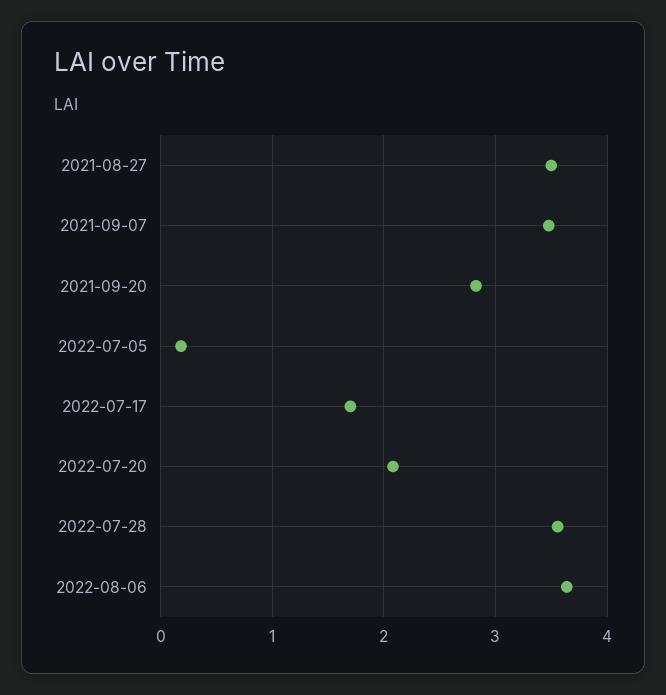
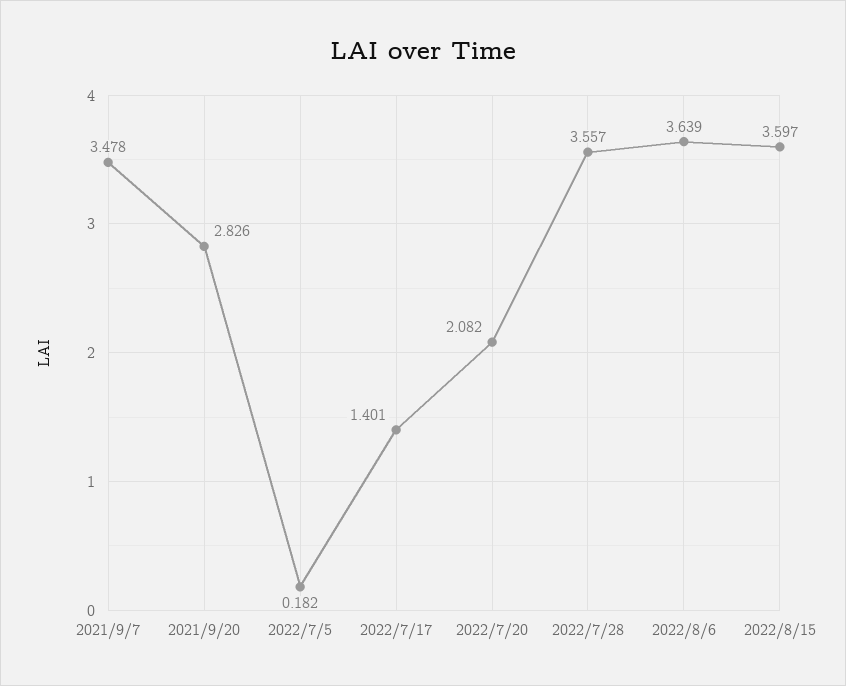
2021-08-27: 3.5 -> none
2022-07-17: 1.7 -> 1.401
2022/8/15: none -> 3.597

